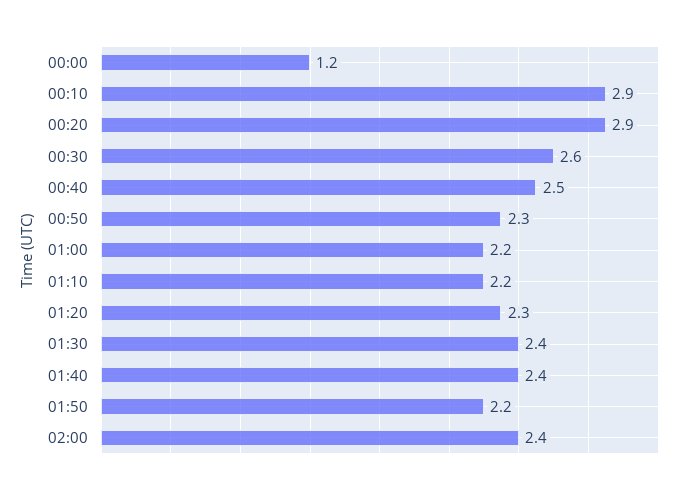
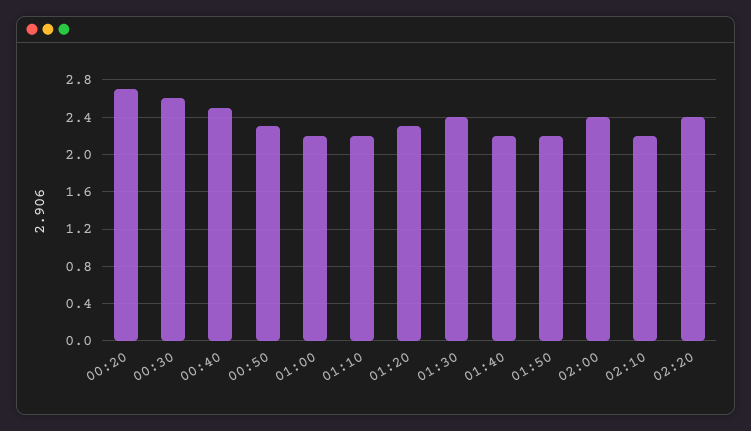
00:00: 1.2 -> none
00:10: 2.9 -> none
00:20: 2.9 -> 2.7
01:40: 2.4 -> 2.2
02:10: none -> 2.2
02:20: none -> 2.4

